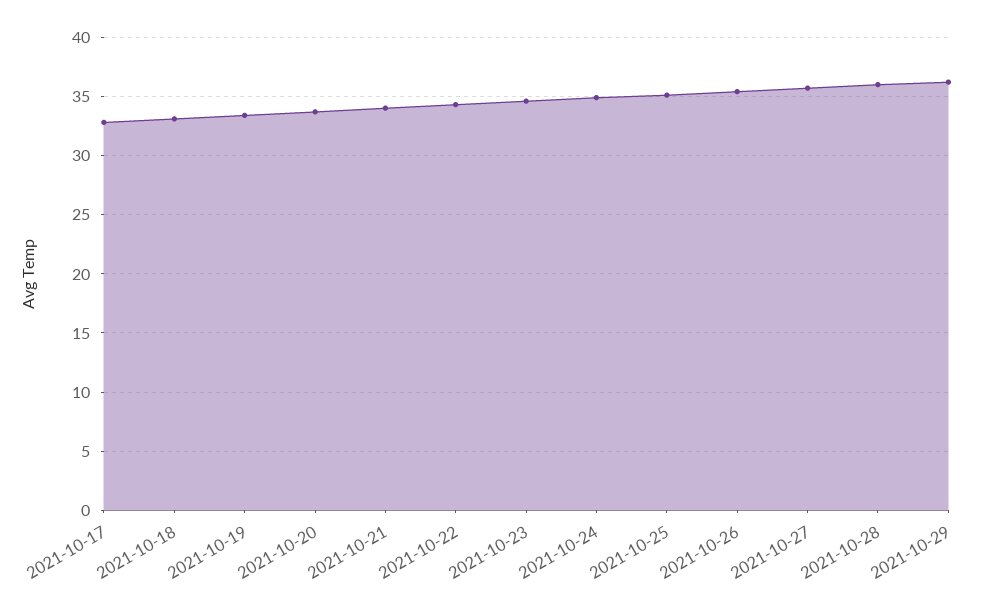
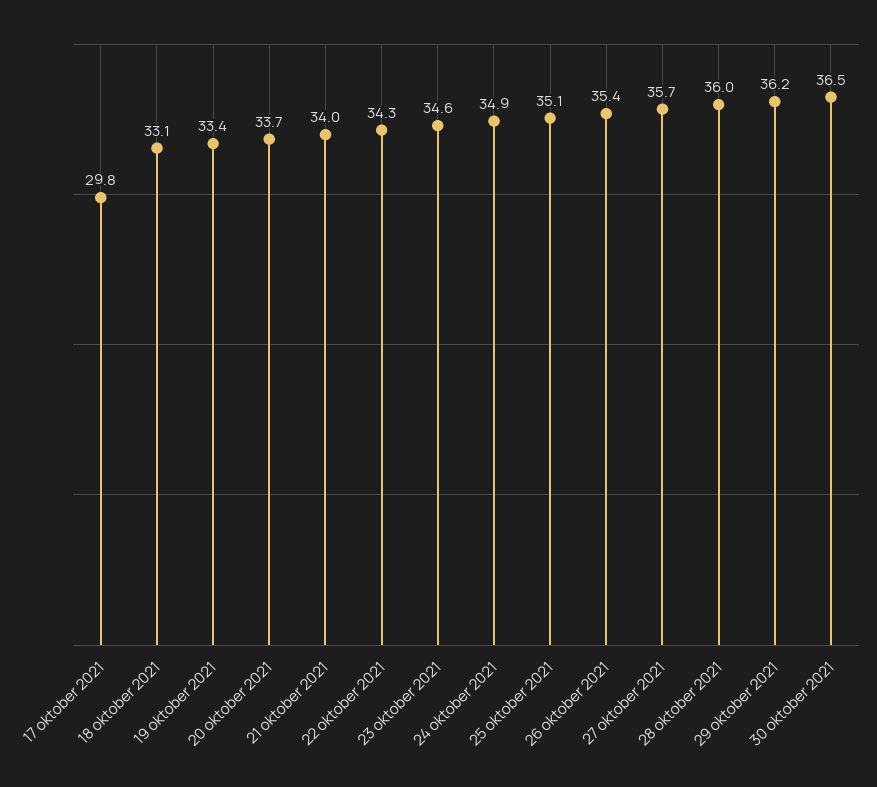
2021-10-17: 33 -> 29.8
30 oktober 2021: none -> 36.5

